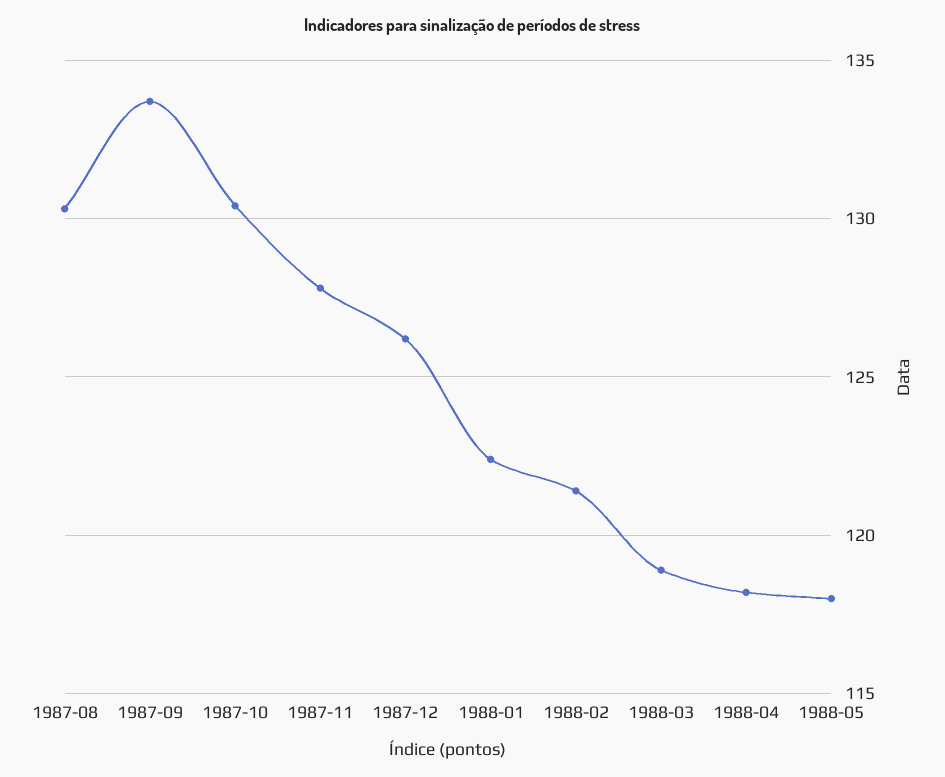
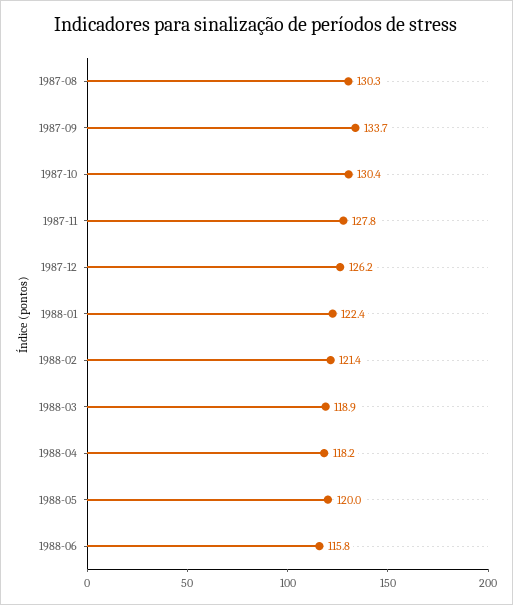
1988-05: 118 -> 120
1988-06: none -> 115.8

